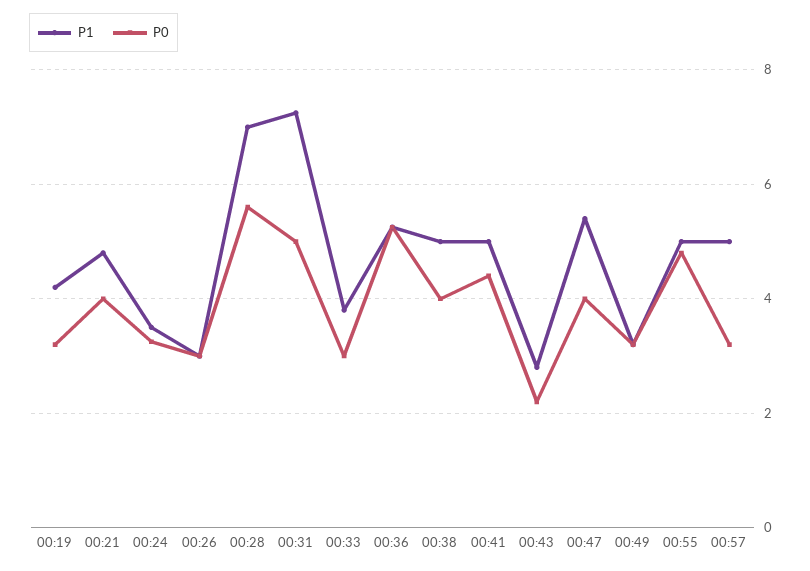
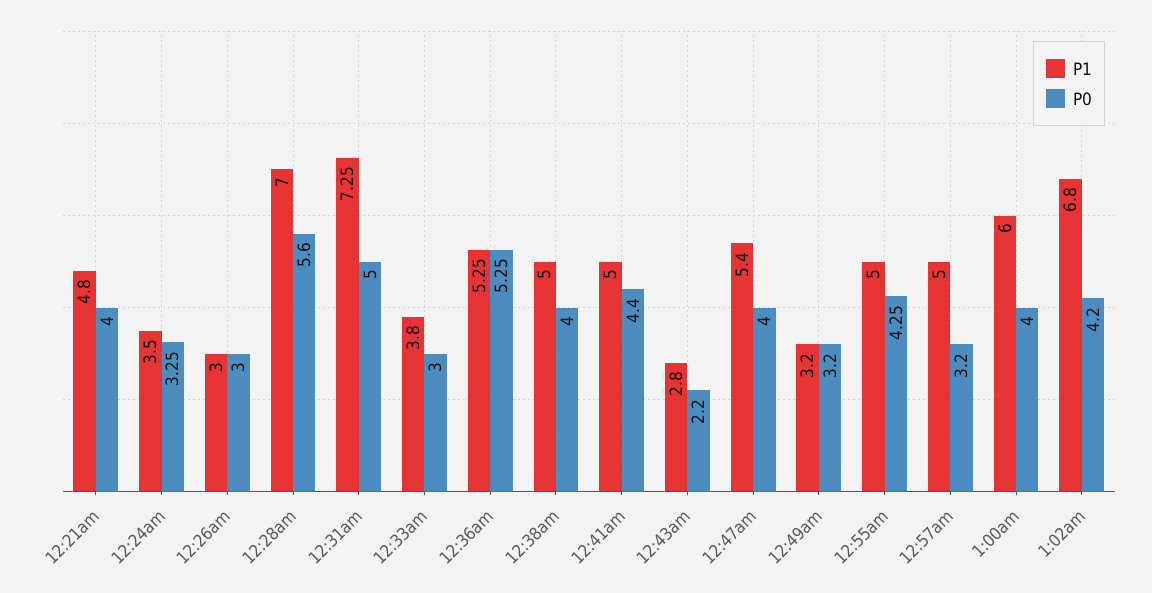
P1, 00:19: 4.2 -> none
P0, 00:19: 3.2 -> none
P0, 00:55: 4.8 -> 4.25
P1, 1:00am: none -> 6
P0, 1:00am: none -> 4
P1, 1:02am: none -> 6.8
P0, 1:02am: none -> 4.2

